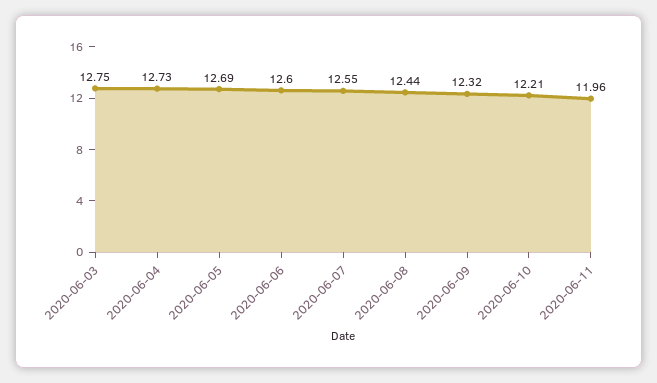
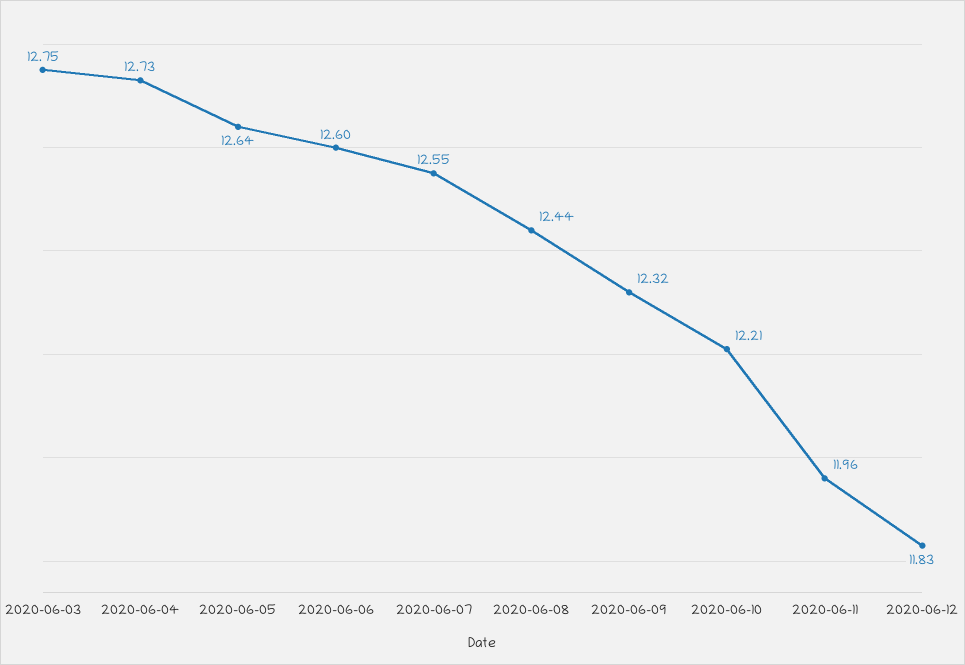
2020-06-05: 12.69 -> 12.64
2020-06-12: none -> 11.83

